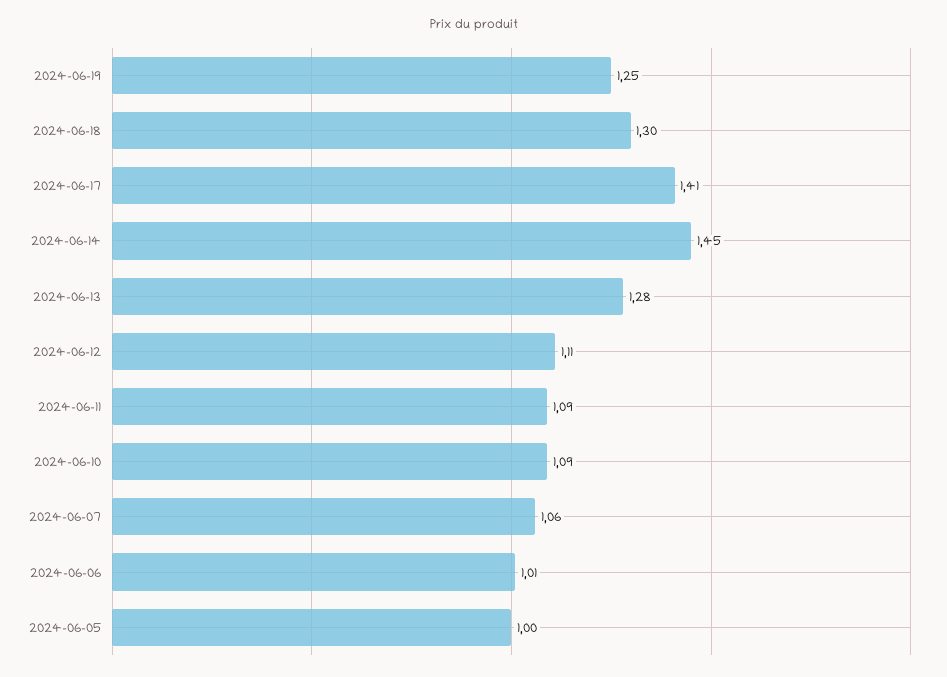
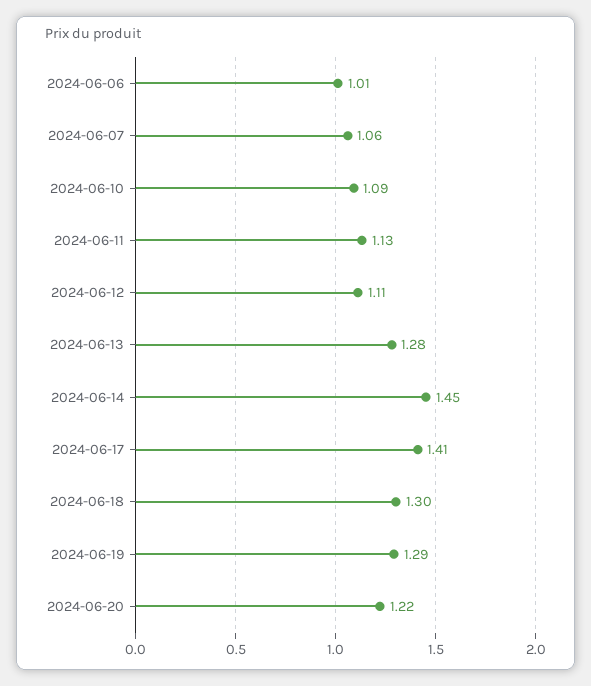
2024-06-19: 1.25 -> 1.29
2024-06-11: 1.09 -> 1.13
2024-06-05: 1 -> none
2024-06-20: none -> 1.22

